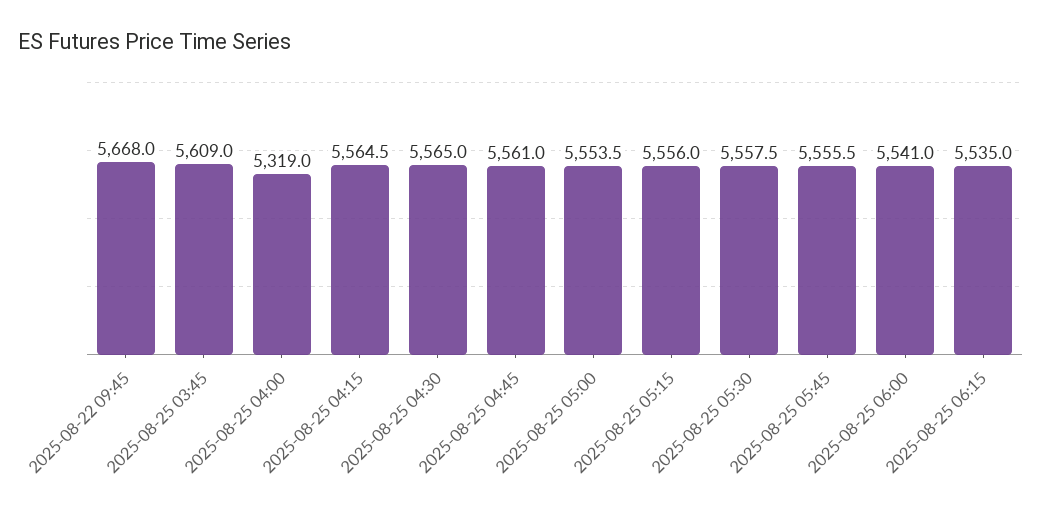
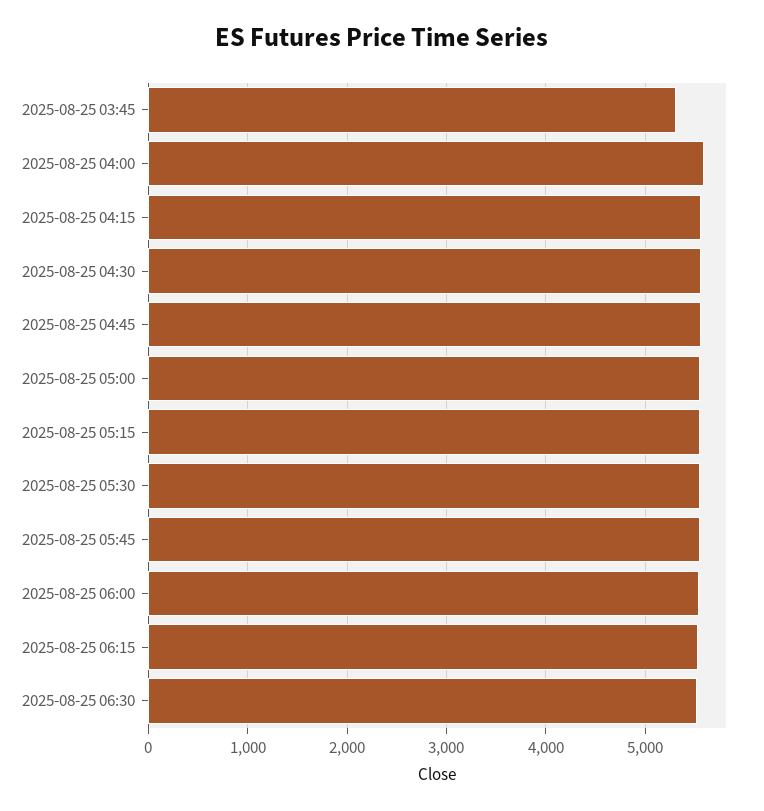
2025-08-22 09:45: 5668 -> none
2025-08-25 03:45: 5609 -> 5300
2025-08-25 04:00: 5319 -> 5600
2025-08-25 06:30: none -> 5500

